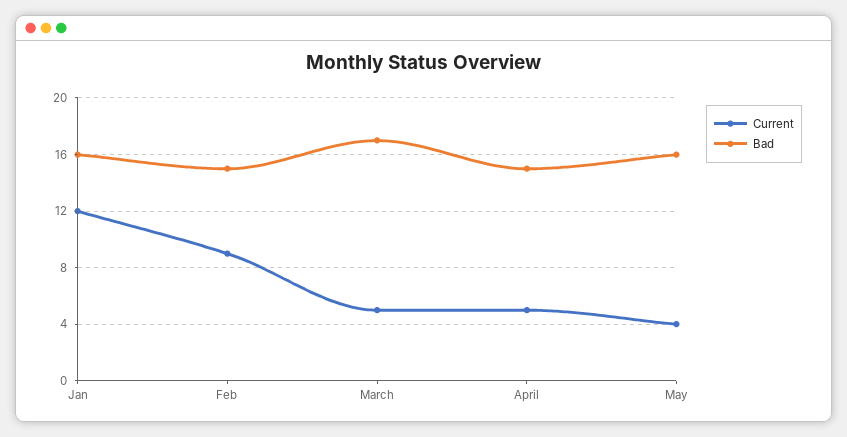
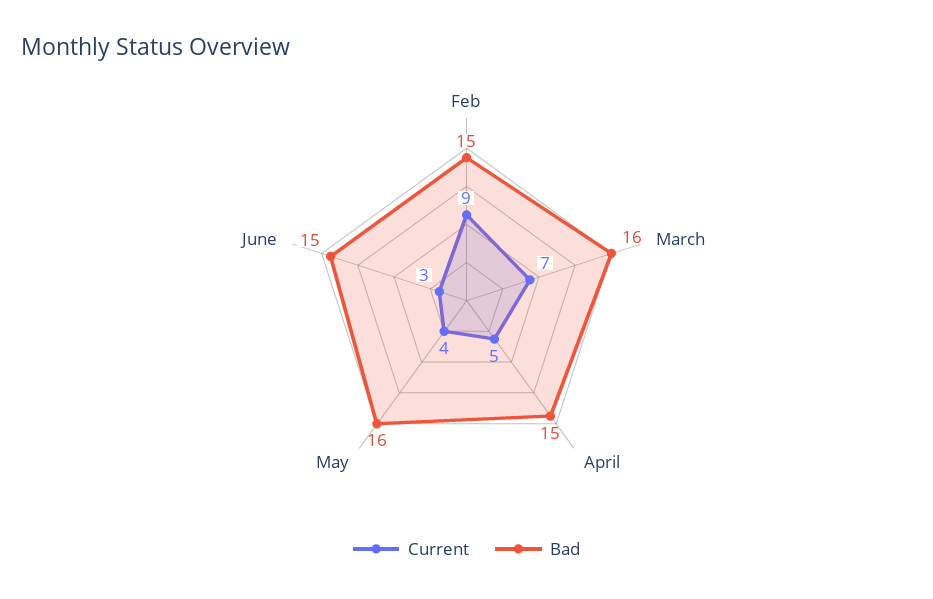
Current, Jan: 12 -> none
Bad, Jan: 16 -> none
Current, March: 5 -> 7
Bad, March: 17 -> 16
Current, June: none -> 3
Bad, June: none -> 15

